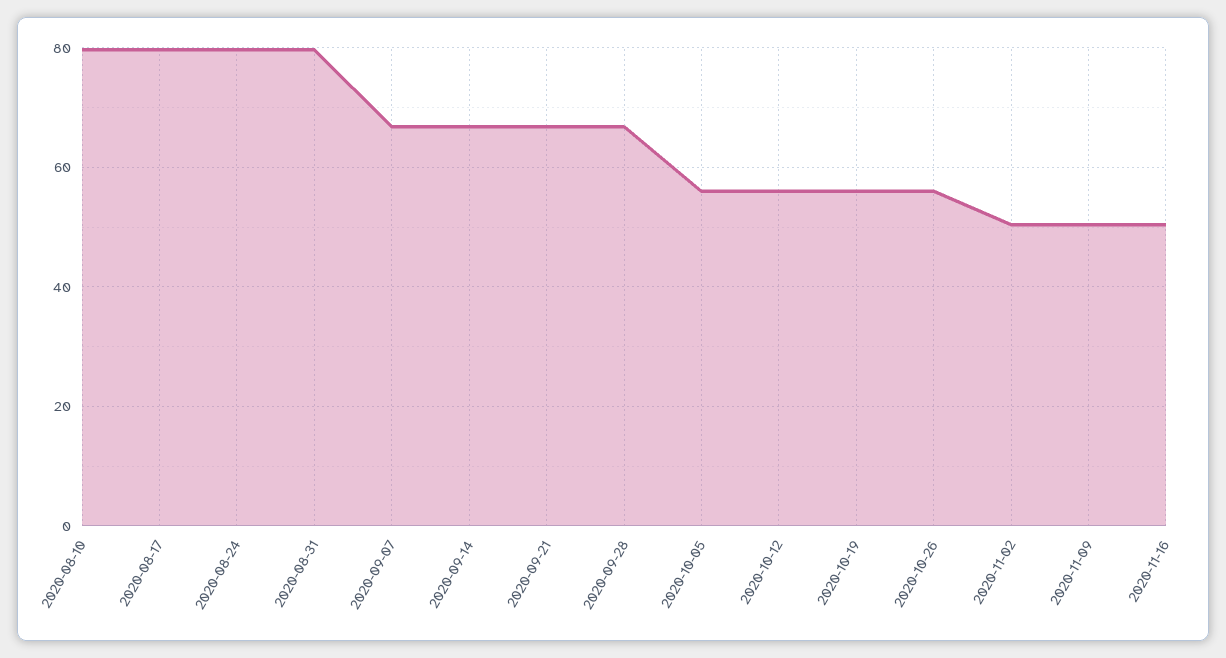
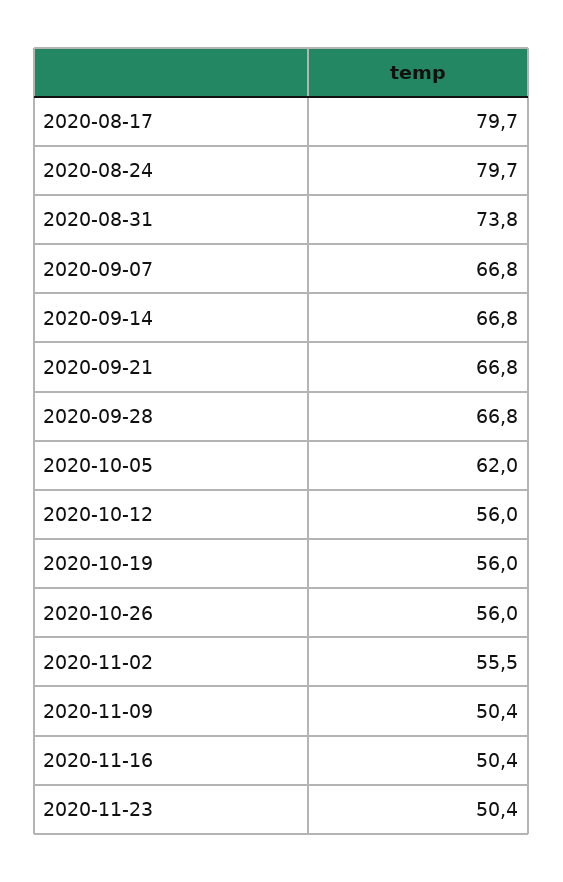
2020-08-10: 80 -> none
2020-08-31: 80 -> 73.8
2020-10-05: 56 -> 62
2020-11-02: 50 -> 55.5
2020-11-23: none -> 50.4

